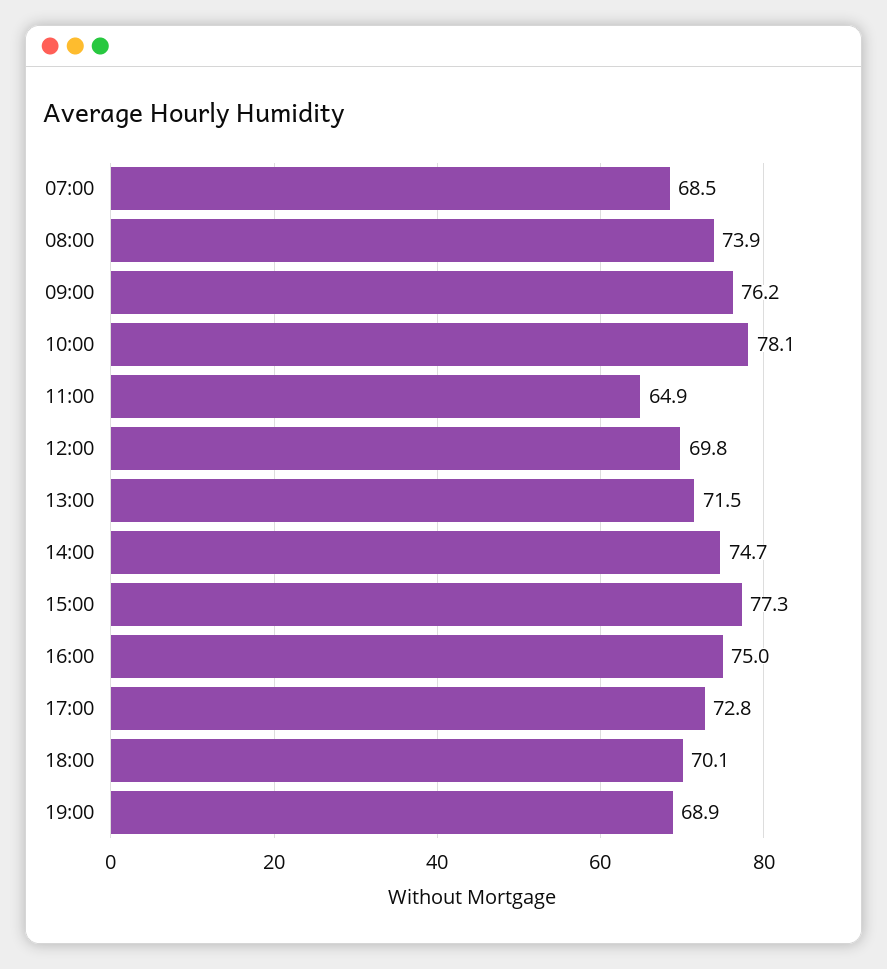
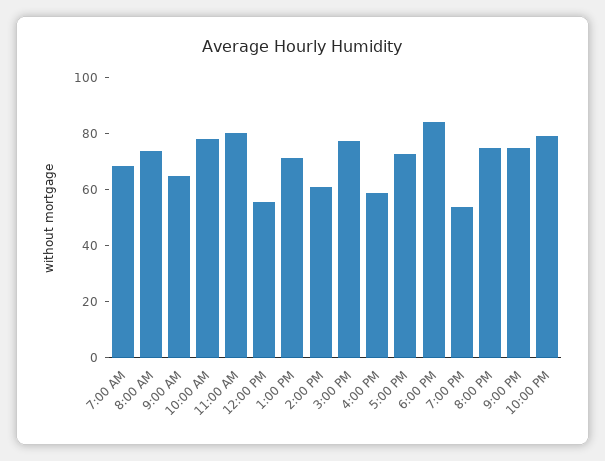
09:00: 76.2 -> 65
11:00: 64.9 -> 80
12:00: 69.8 -> 55
14:00: 74.7 -> 60
16:00: 75 -> 60
18:00: 70.1 -> 85
19:00: 68.9 -> 55
8:00 PM: none -> 75
9:00 PM: none -> 75
10:00 PM: none -> 80

